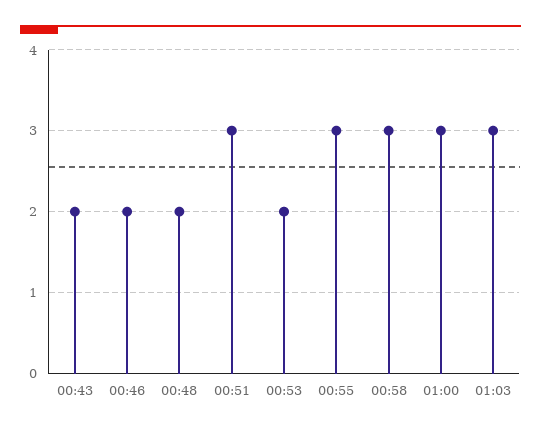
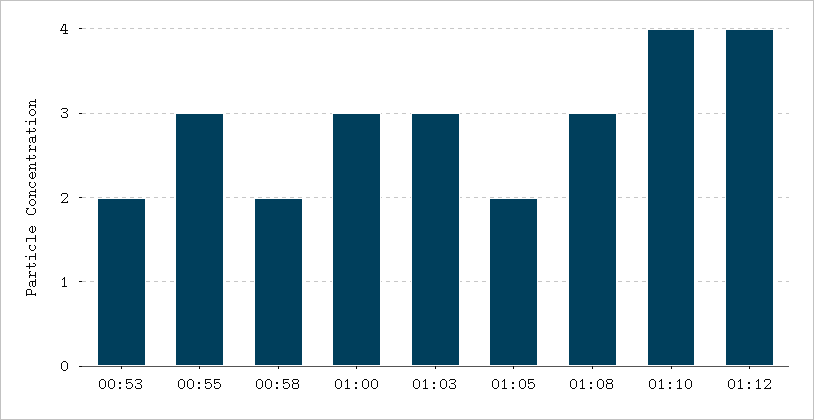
00:43: 2 -> none
00:46: 2 -> none
00:48: 2 -> none
00:51: 3 -> none
00:58: 3 -> 2
01:05: none -> 2
01:08: none -> 3
01:10: none -> 4
01:12: none -> 4

